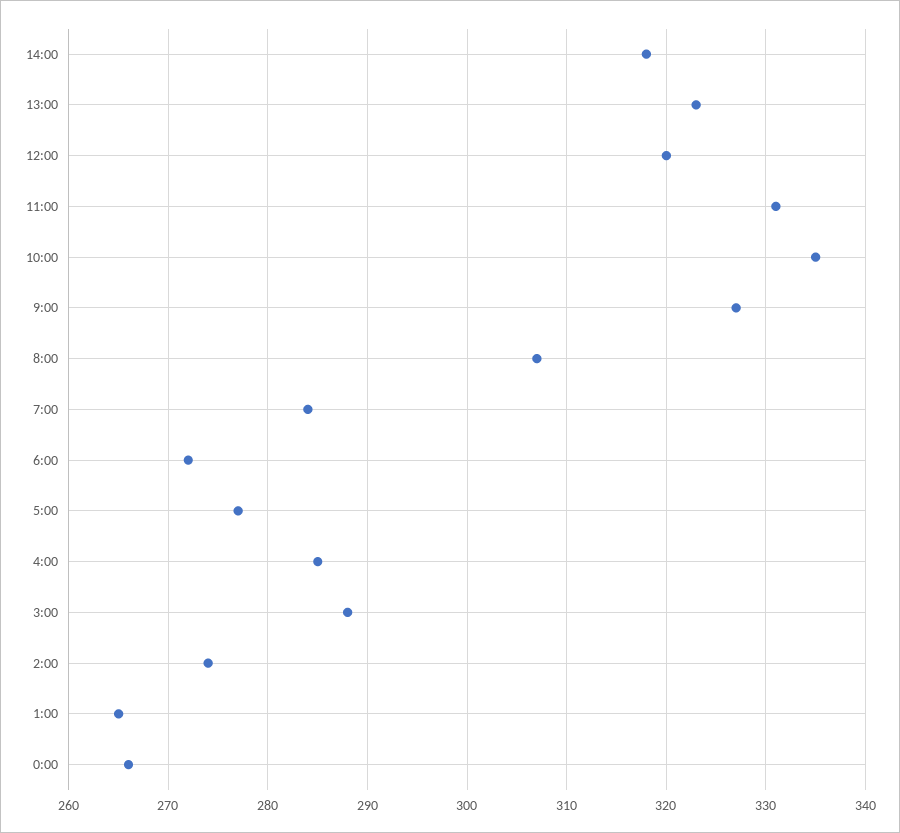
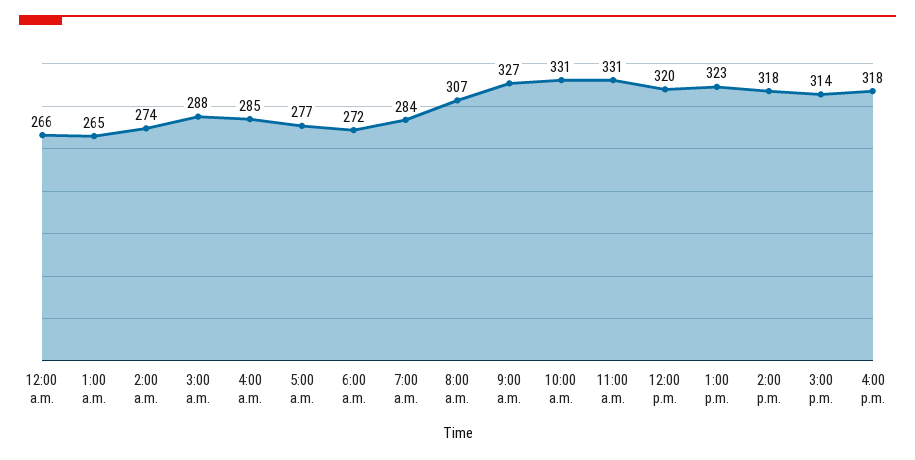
10:00: 335 -> 331
3:00 p.m.: none -> 314
4:00 p.m.: none -> 318

